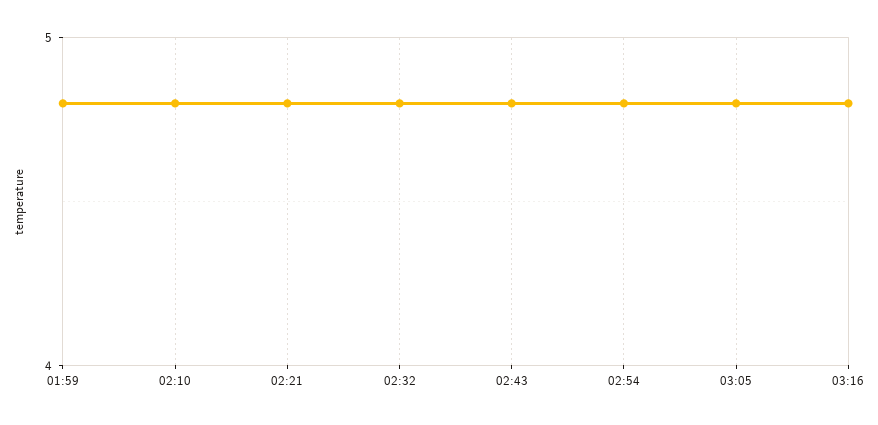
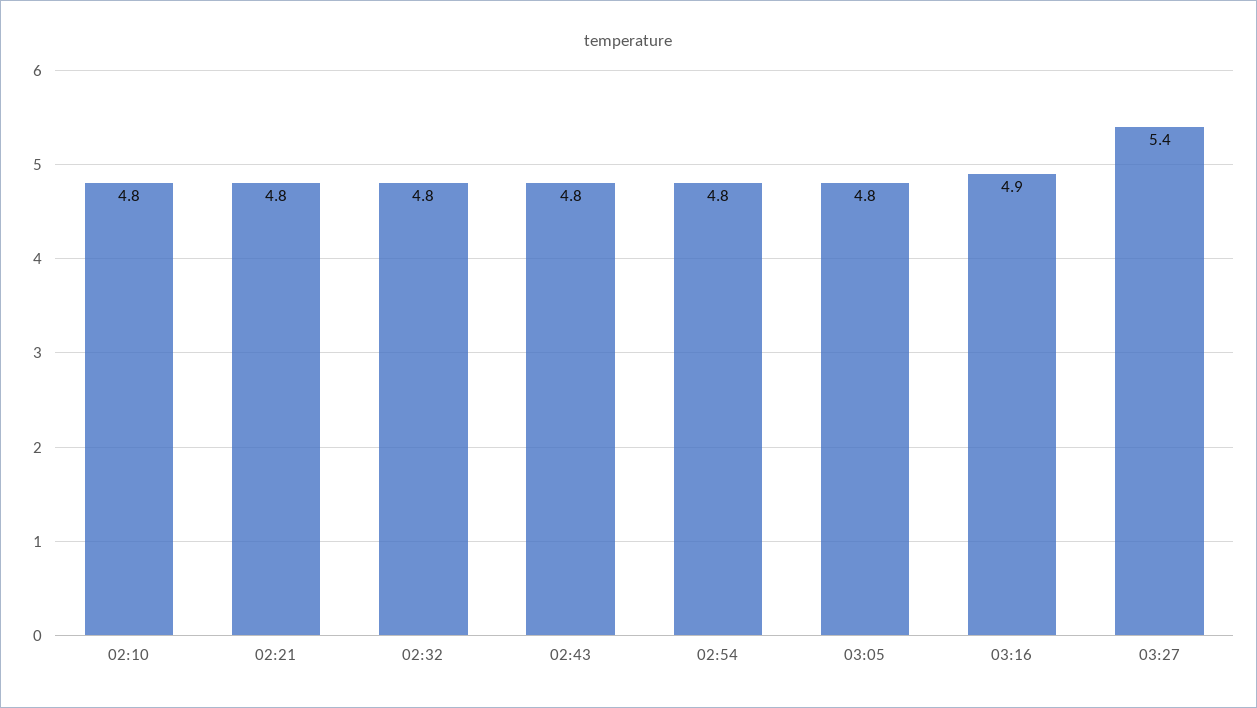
01:59: 4.8 -> none
03:16: 4.8 -> 4.9
03:27: none -> 5.4

